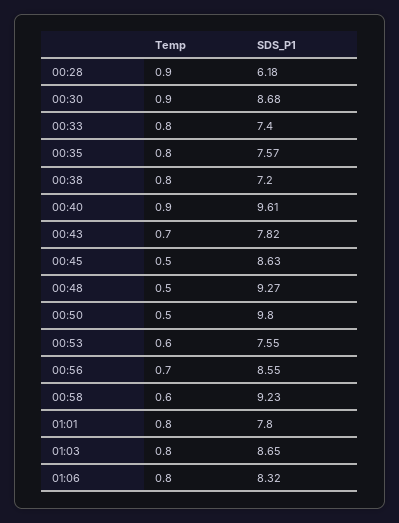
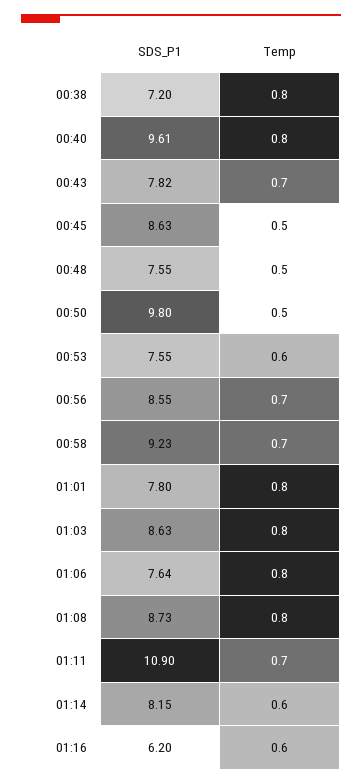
Temp, 00:28: 0.9 -> none
SDS_P1, 00:28: 6.18 -> none
Temp, 00:30: 0.9 -> none
SDS_P1, 00:30: 8.68 -> none
Temp, 00:33: 0.8 -> none
SDS_P1, 00:33: 7.4 -> none
Temp, 00:35: 0.8 -> none
SDS_P1, 00:35: 7.57 -> none
Temp, 00:40: 0.9 -> 0.8
SDS_P1, 00:48: 9.27 -> 7.55
Temp, 00:58: 0.6 -> 0.7
SDS_P1, 01:03: 8.65 -> 8.63
SDS_P1, 01:06: 8.32 -> 7.64
SDS_P1, 01:08: none -> 8.73
Temp, 01:08: none -> 0.8
SDS_P1, 01:11: none -> 10.9
Temp, 01:11: none -> 0.7
SDS_P1, 01:14: none -> 8.15
Temp, 01:14: none -> 0.6
SDS_P1, 01:16: none -> 6.2
Temp, 01:16: none -> 0.6

